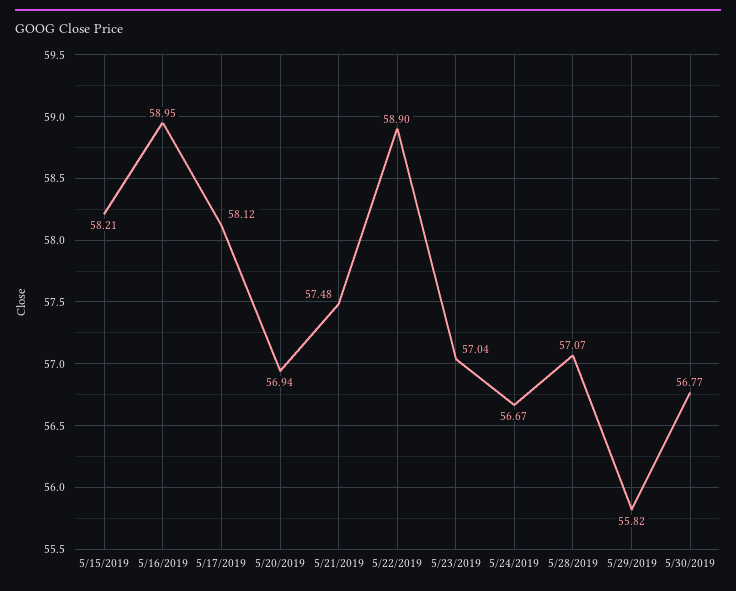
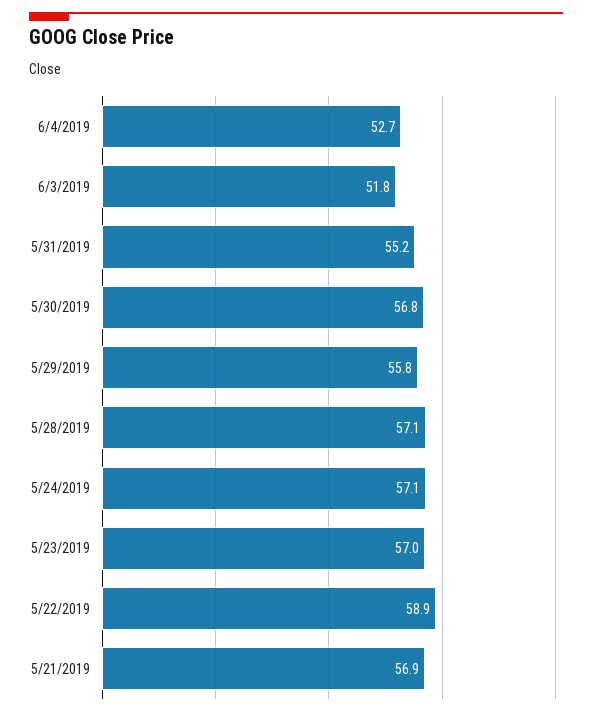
5/15/2019: 58.21 -> none
5/16/2019: 58.95 -> none
5/17/2019: 58.12 -> none
5/20/2019: 56.94 -> none
5/21/2019: 57.48 -> 56.9
5/24/2019: 56.67 -> 57.1
6/4/2019: none -> 52.7
6/3/2019: none -> 51.8
5/31/2019: none -> 55.2

